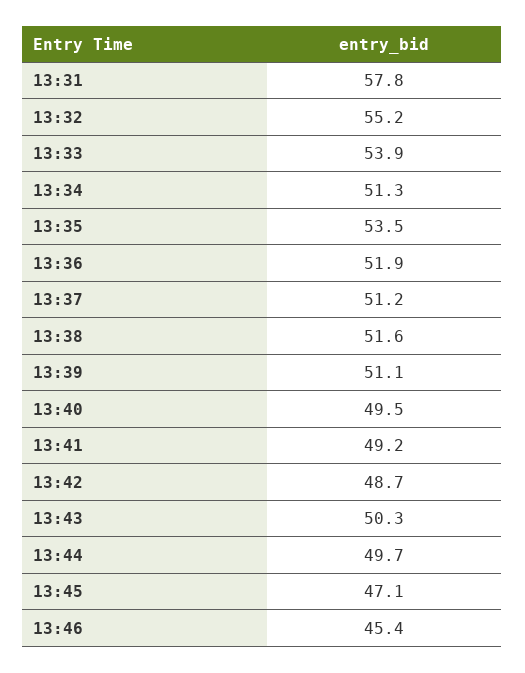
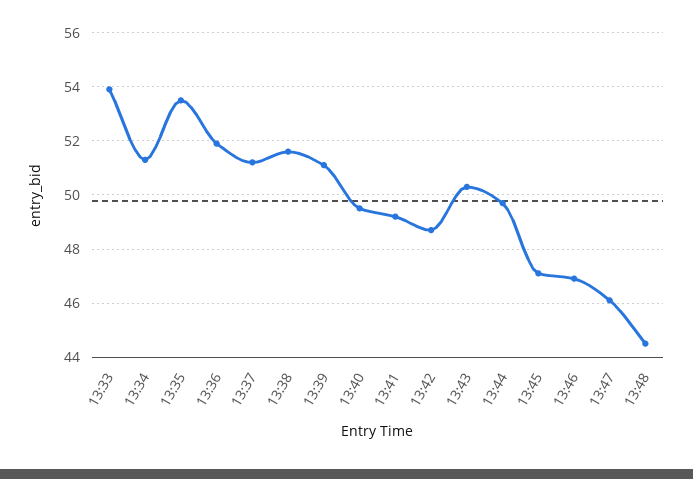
13:31: 57.8 -> none
13:32: 55.2 -> none
13:46: 45.4 -> 47
13:47: none -> 46
13:48: none -> 44.5

